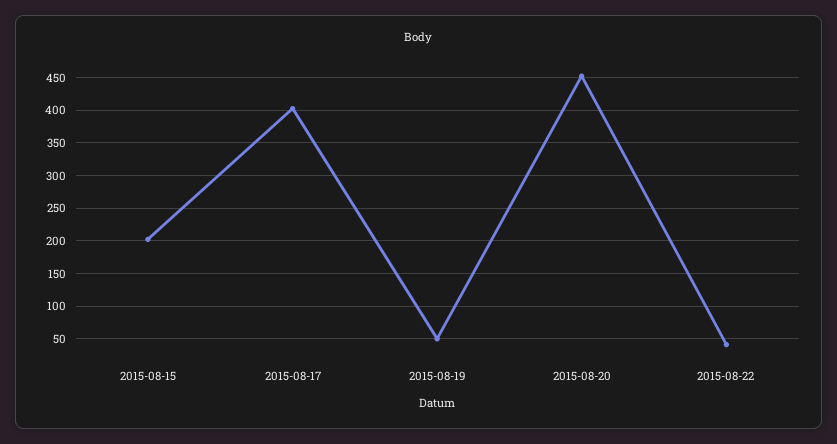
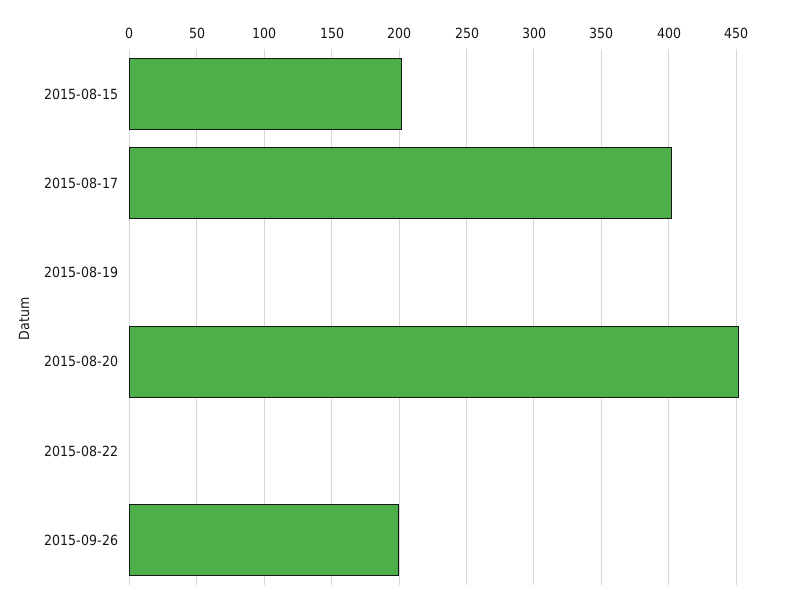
2015-08-19: 50 -> 0
2015-08-22: 40 -> 0
2015-09-26: none -> 200

